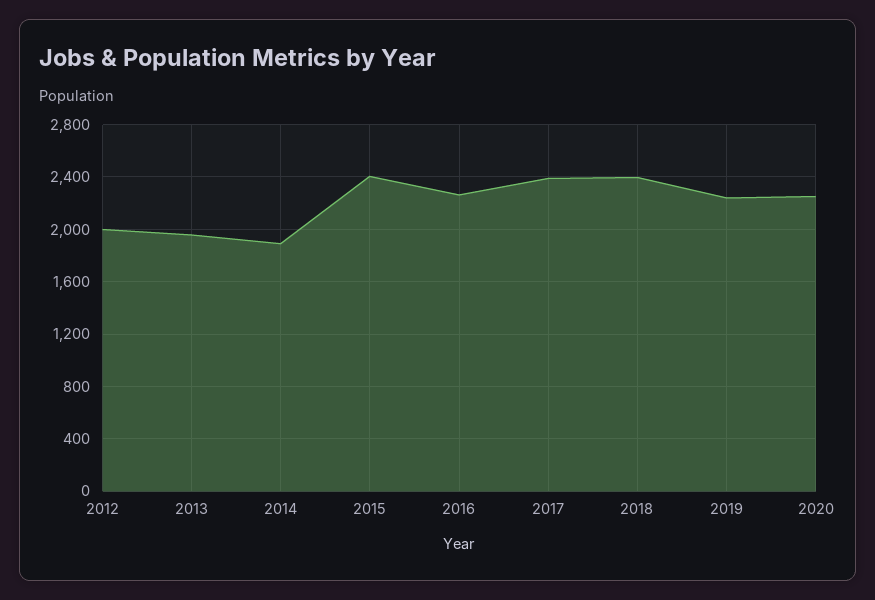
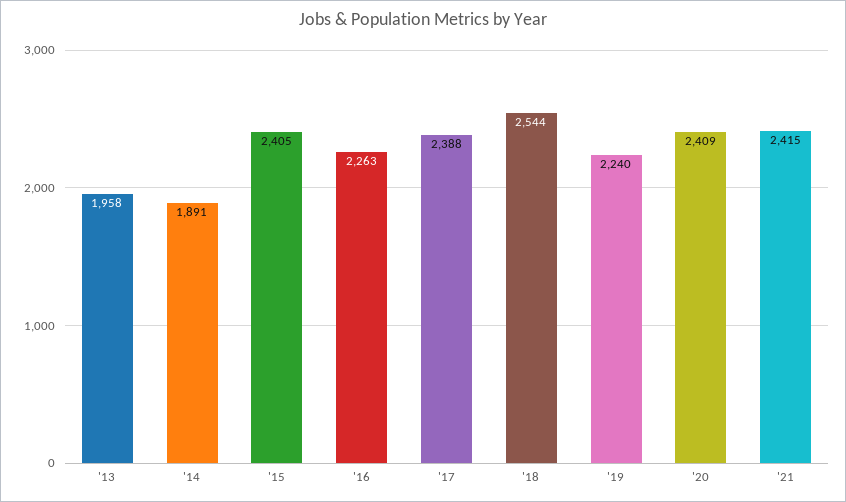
2012: 2000 -> none
2018: 2400 -> 2544
2020: 2250 -> 2409
'21: none -> 2415

